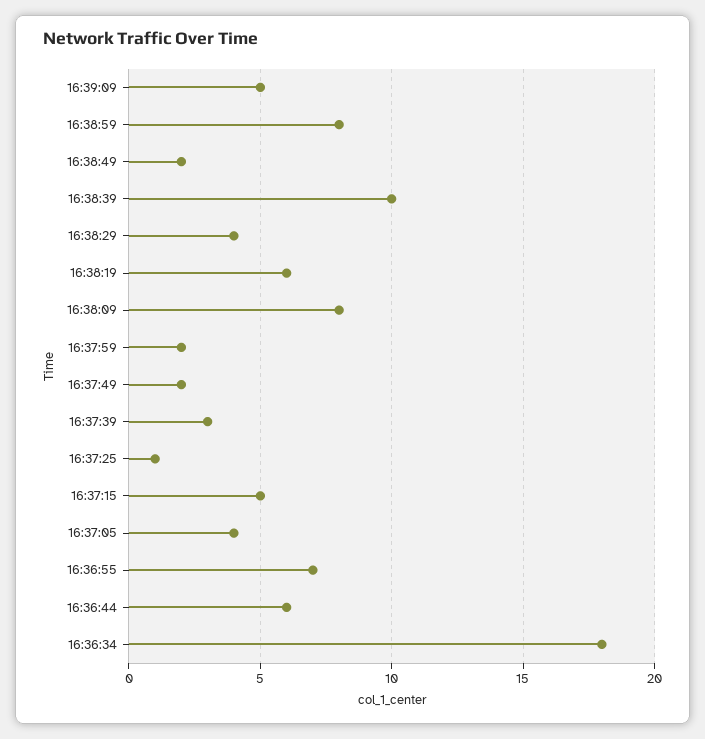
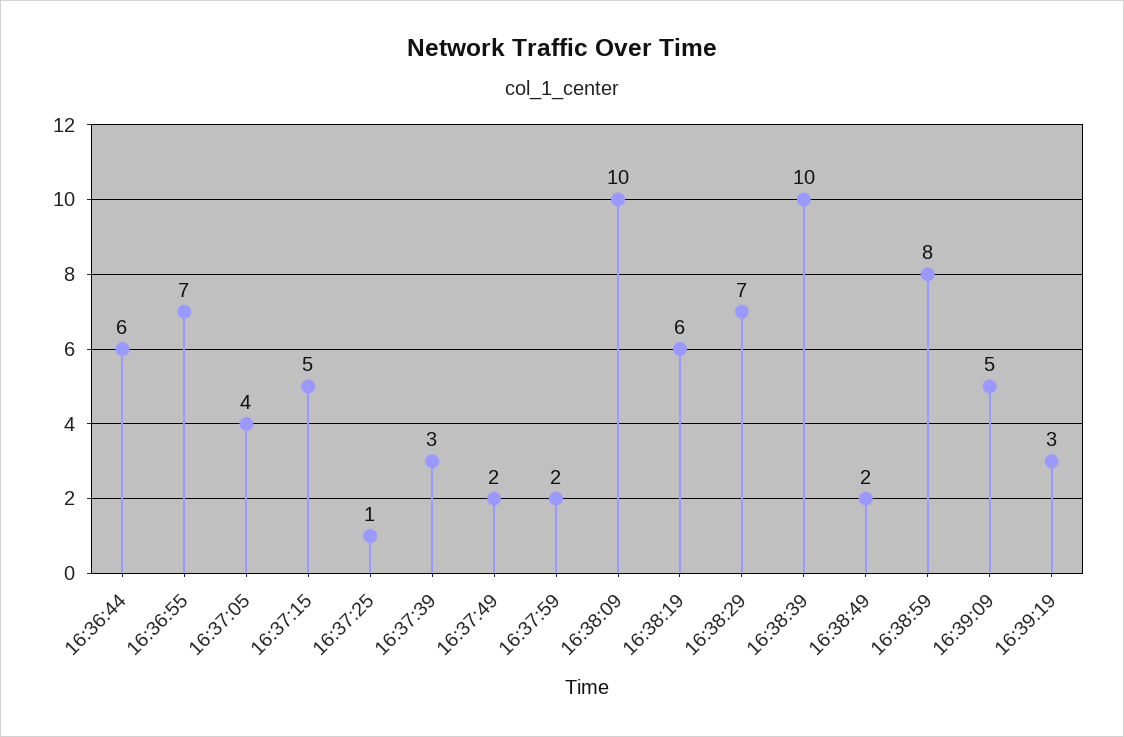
16:38:29: 4 -> 7
16:38:09: 8 -> 10
16:36:34: 18 -> none
16:39:19: none -> 3

